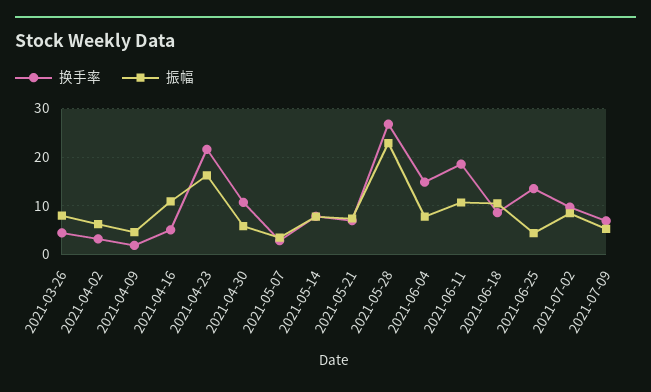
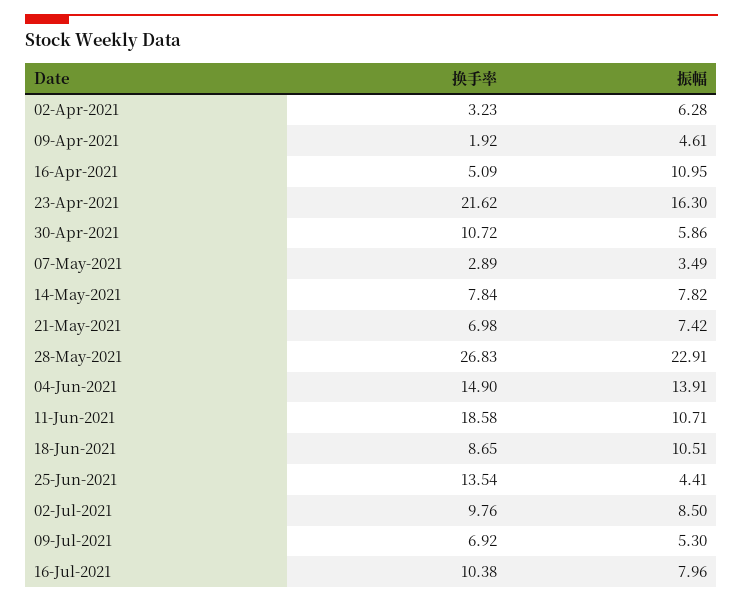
换手率, 2021-03-26: 4 -> none
振幅, 2021-03-26: 8 -> none
振幅, 2021-06-04: 8 -> 13.91
换手率, 16-Jul-2021: none -> 10.38
振幅, 16-Jul-2021: none -> 7.96

